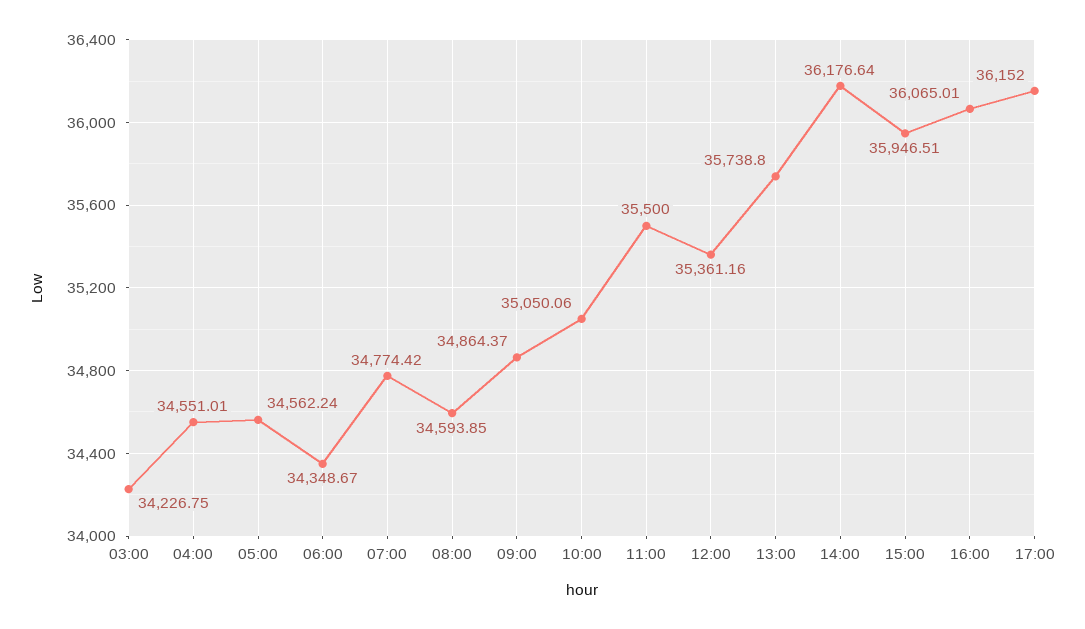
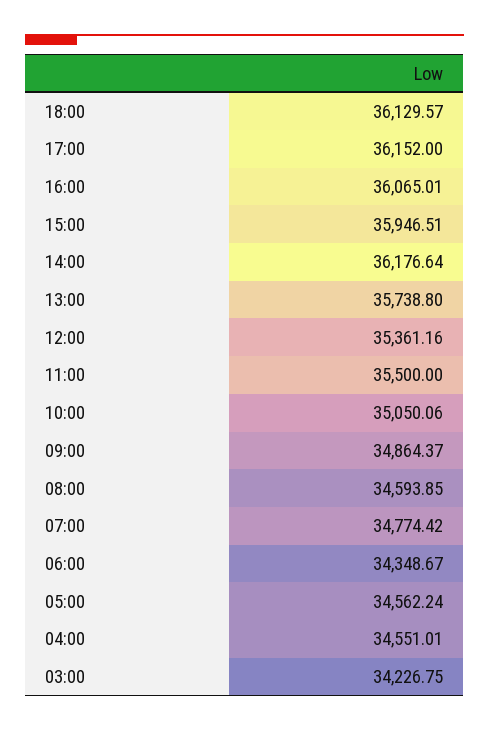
18:00: none -> 36129.57

